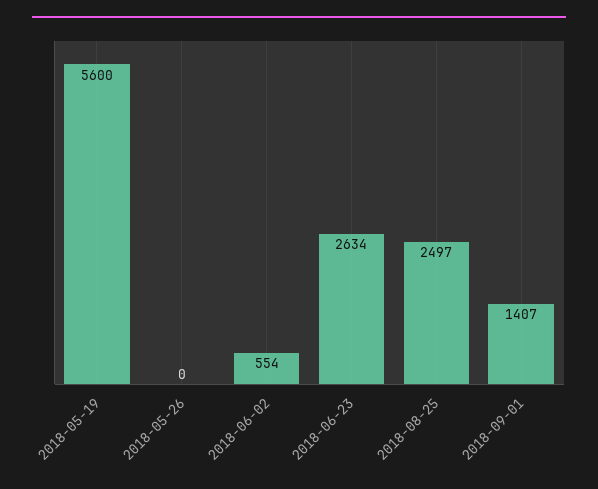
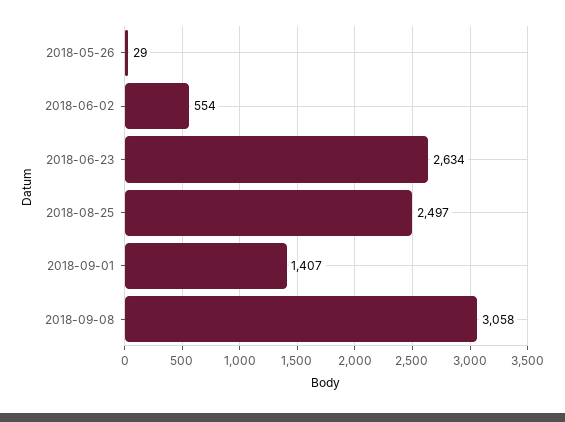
2018-05-19: 5600 -> none
2018-05-26: 0 -> 29
2018-09-08: none -> 3058

